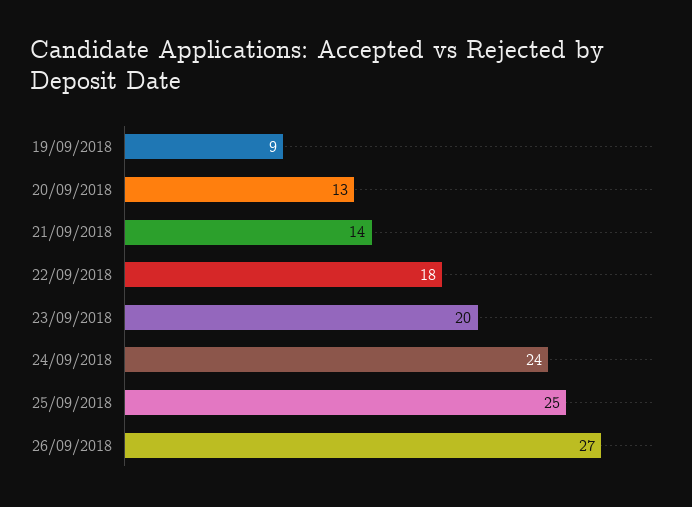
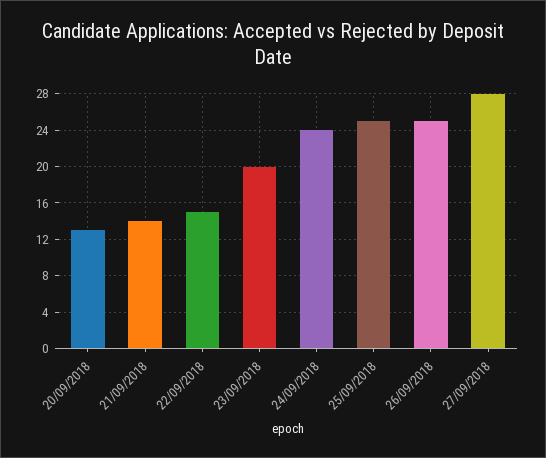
19/09/2018: 9 -> none
22/09/2018: 18 -> 15
26/09/2018: 27 -> 25
27/09/2018: none -> 28

